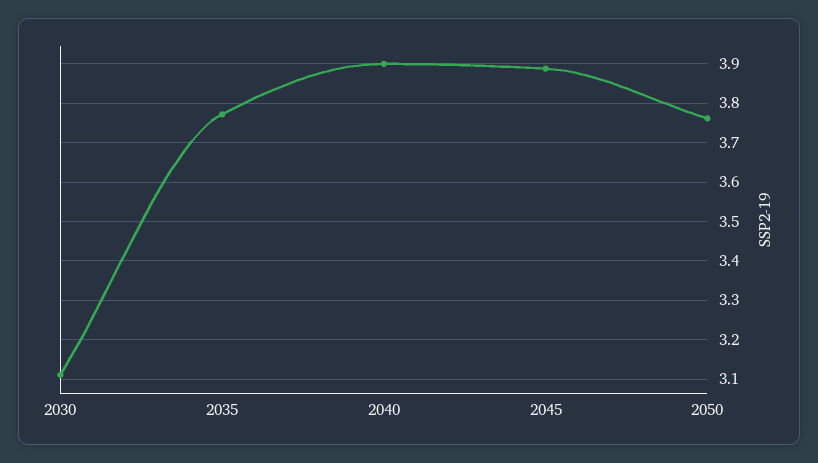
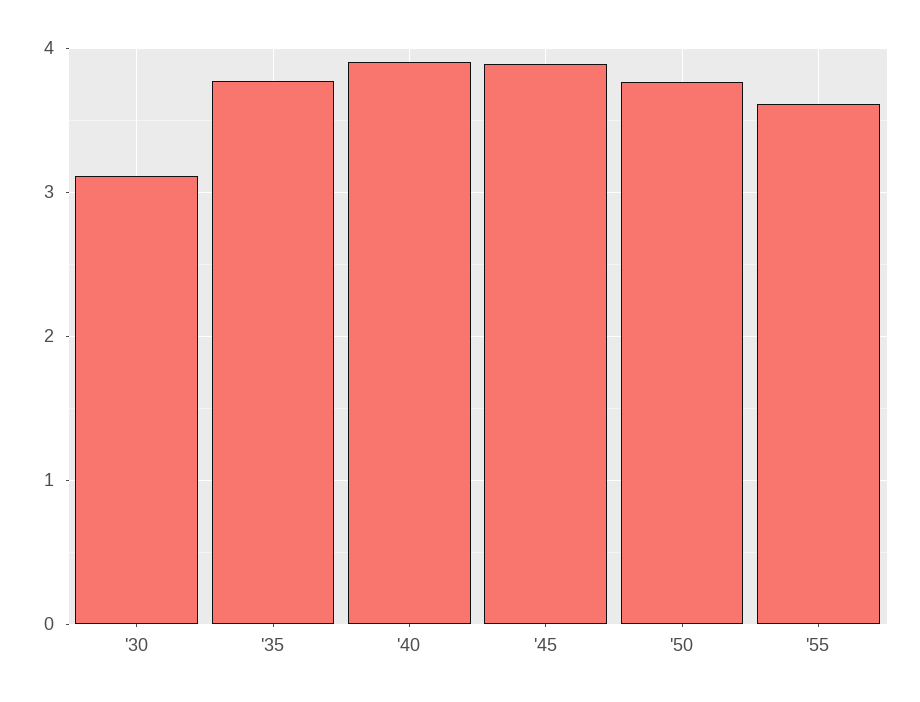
'55: none -> 3.6

